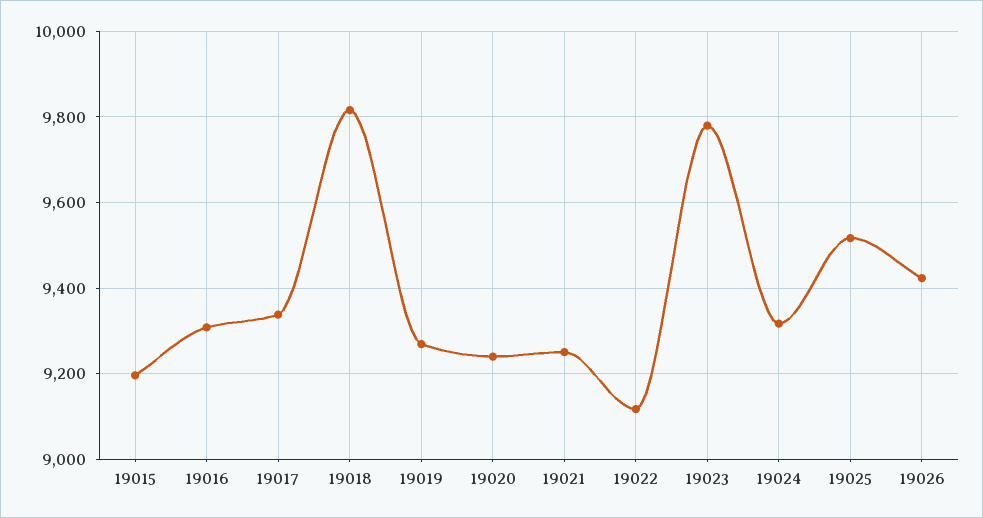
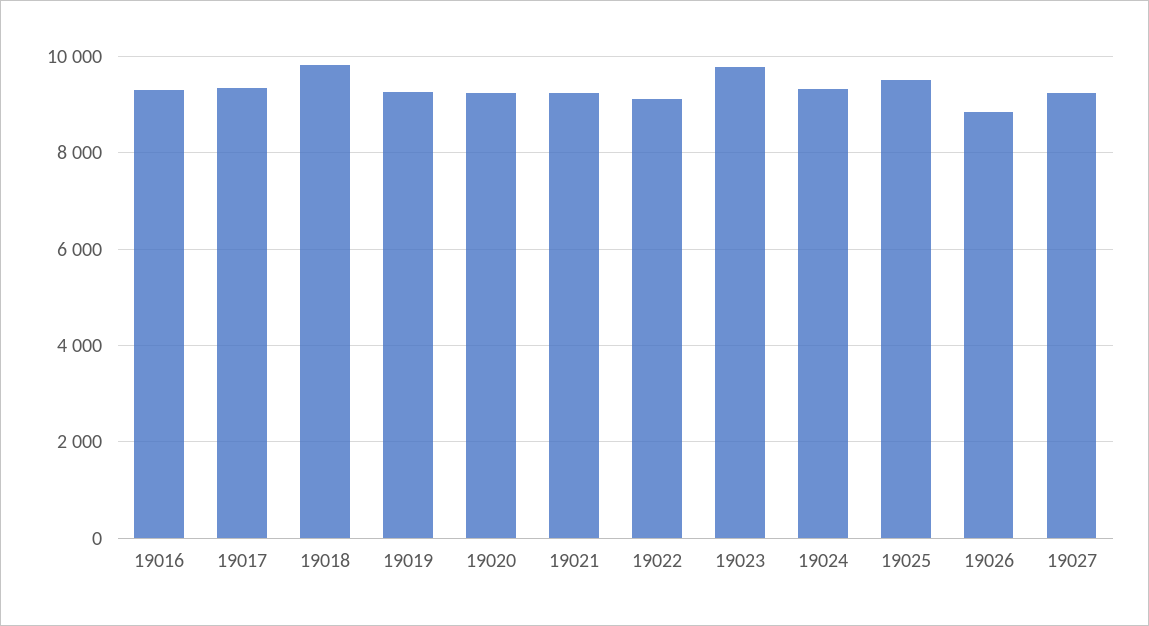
19015: 9200 -> none
19026: 9420 -> 8800
19027: none -> 9200

